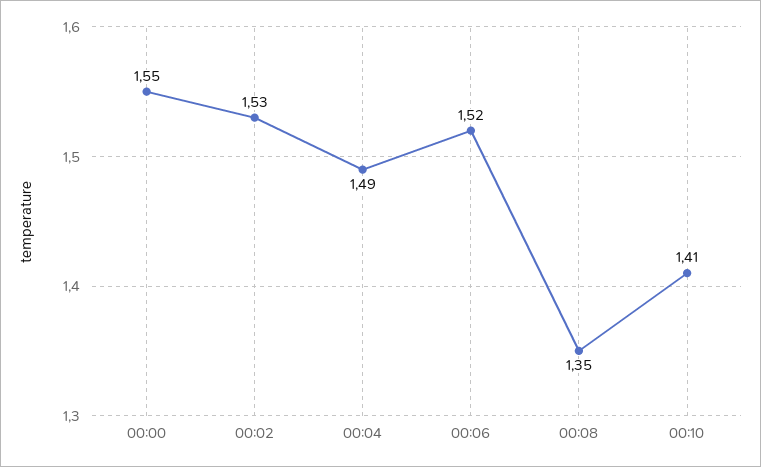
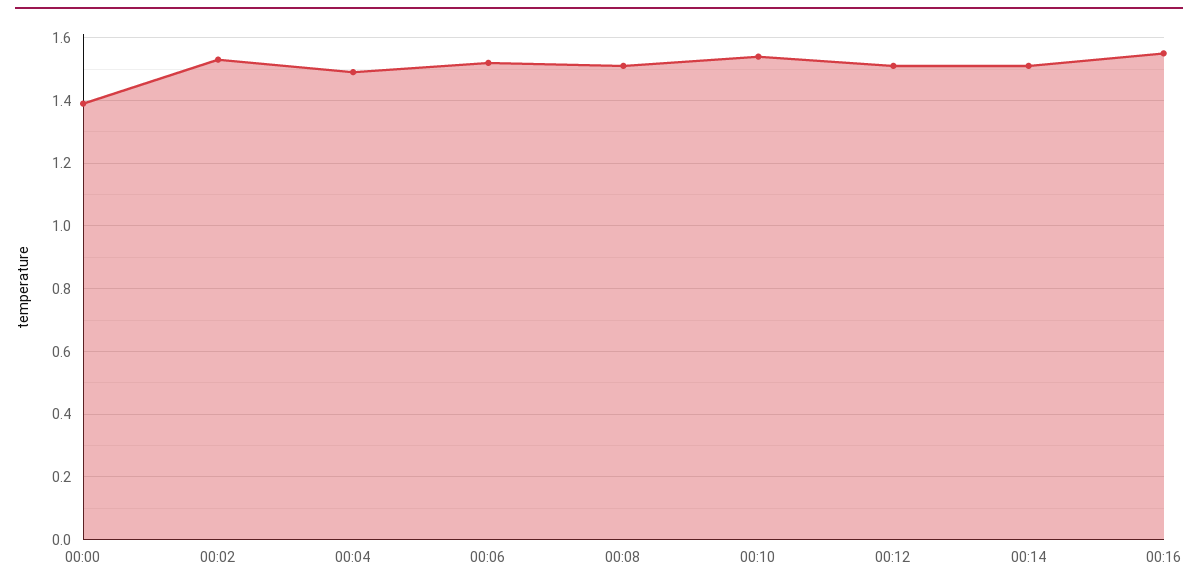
00:00: 1.55 -> 1.4
00:08: 1.35 -> 1.5
00:10: 1.41 -> 1.55
00:12: none -> 1.5
00:14: none -> 1.5
00:16: none -> 1.55

